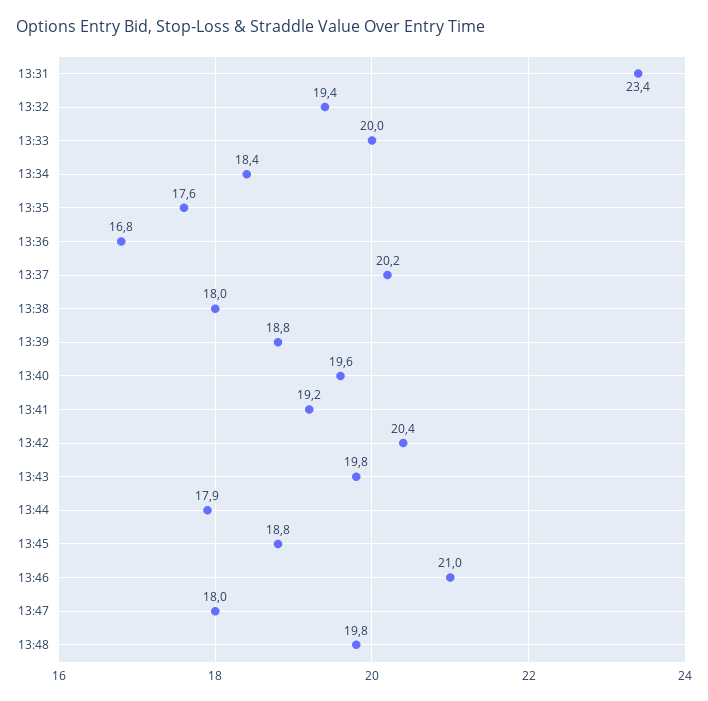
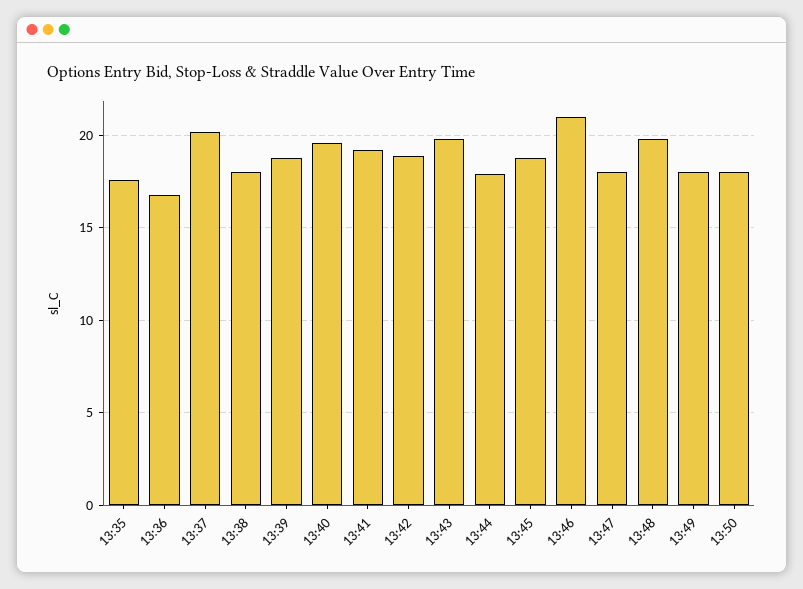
13:31: 23.4 -> none
13:32: 19.4 -> none
13:33: 20 -> none
13:34: 18.4 -> none
13:42: 20.4 -> 19
13:49: none -> 18
13:50: none -> 18

